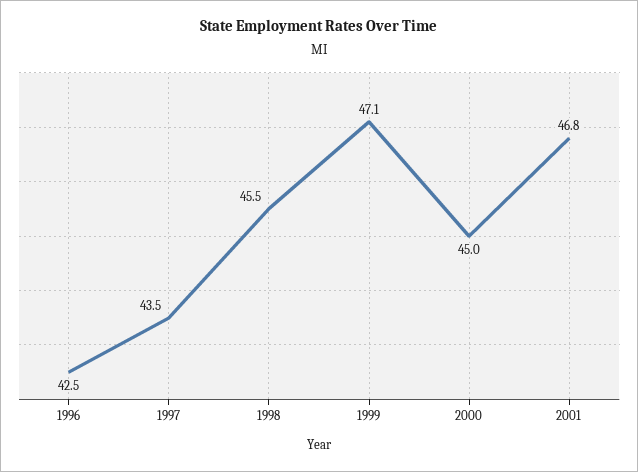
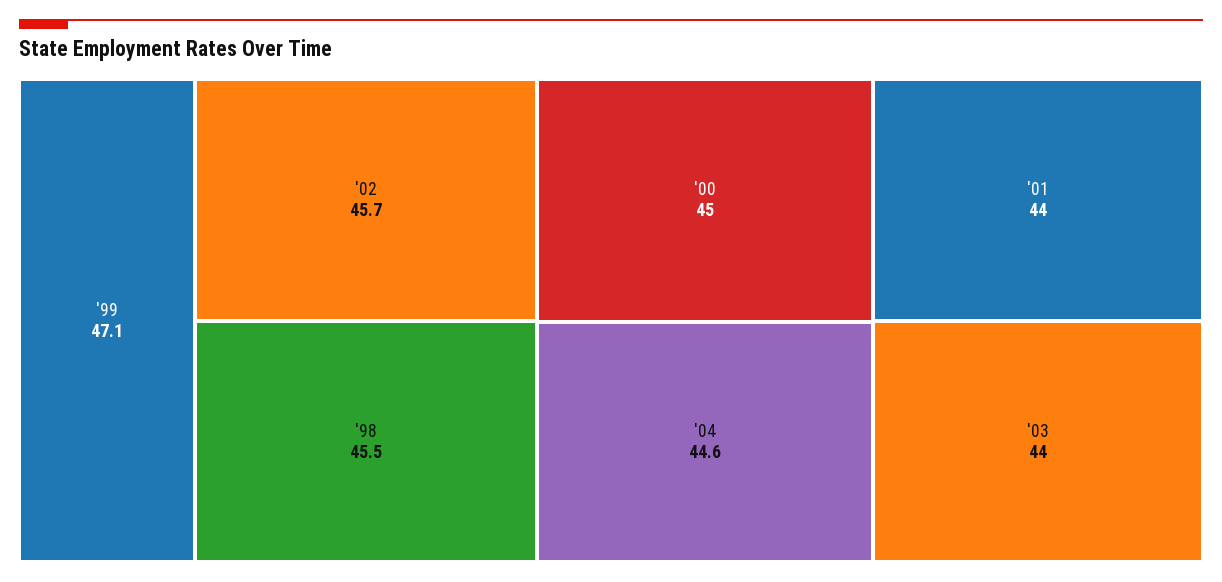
1996: 42.5 -> none
1997: 43.5 -> none
2001: 46.8 -> 44
'02: none -> 45.7
'04: none -> 44.6
'03: none -> 44

